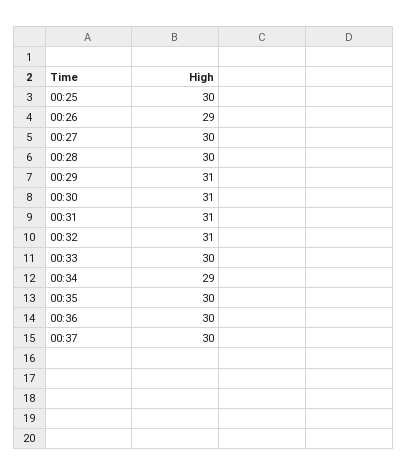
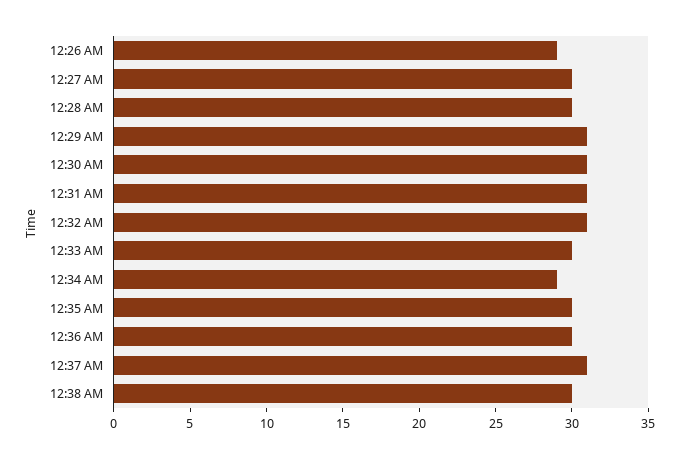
00:25: 30 -> none
00:37: 30 -> 31
12:38 AM: none -> 30

